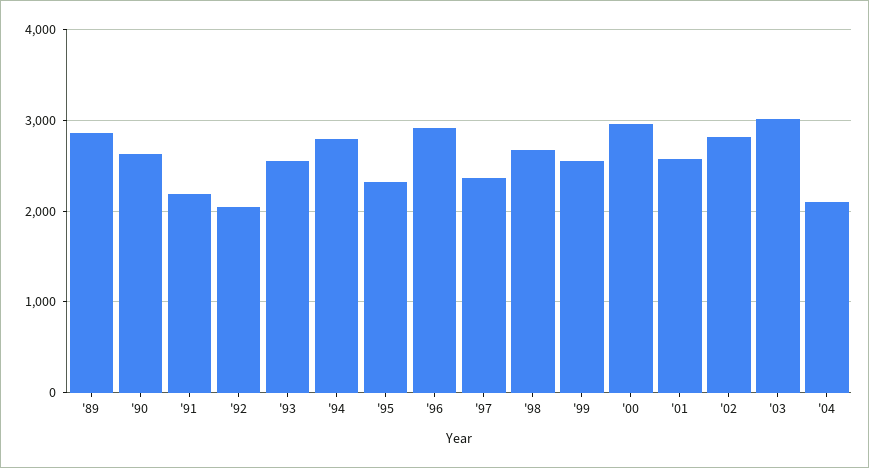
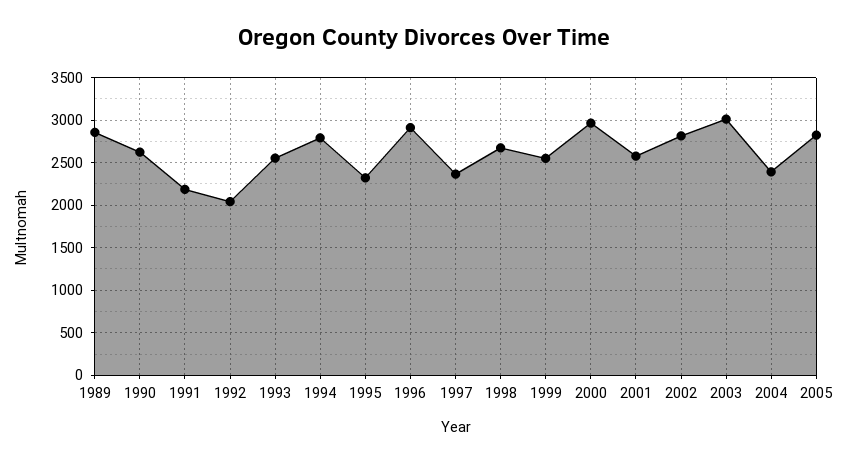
'04: 2100 -> 2400
2005: none -> 2800

